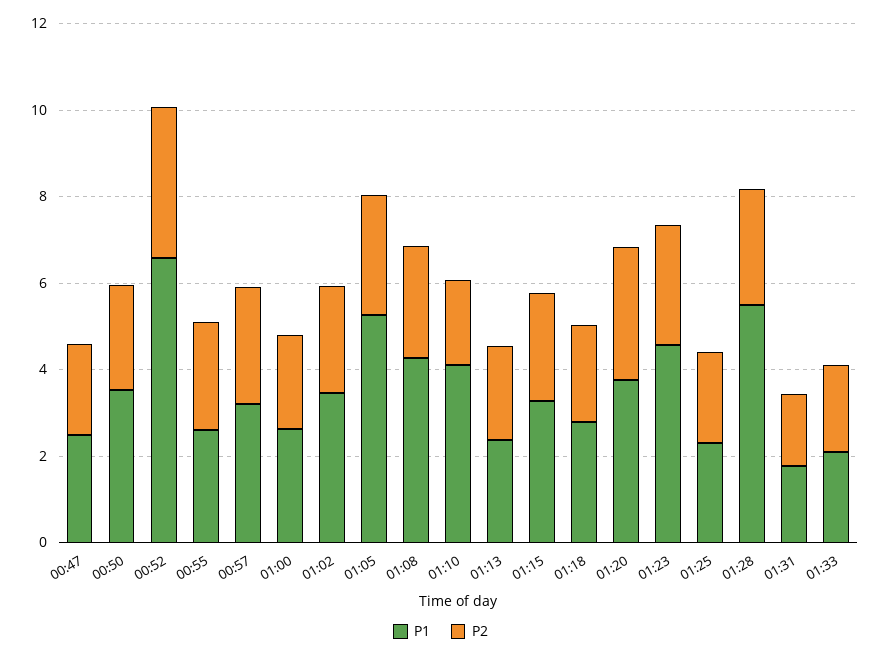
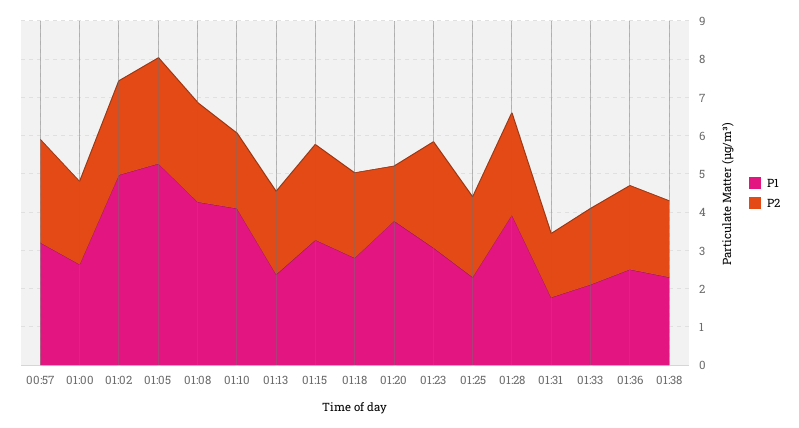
P1, 00:47: 2.5 -> none
P2, 00:47: 2 -> none
P1, 00:50: 3.5 -> none
P2, 00:50: 2.5 -> none
P1, 00:52: 6.5 -> none
P2, 00:52: 3.5 -> none
P1, 00:55: 2.5 -> none
P2, 00:55: 2.5 -> none
P1, 01:02: 3.5 -> 5
P2, 01:20: 3 -> 1.5
P1, 01:23: 4.5 -> 3
P1, 01:28: 5.5 -> 4
P1, 01:36: none -> 2.5
P2, 01:36: none -> 2.25
P1, 01:38: none -> 2.25
P2, 01:38: none -> 2

